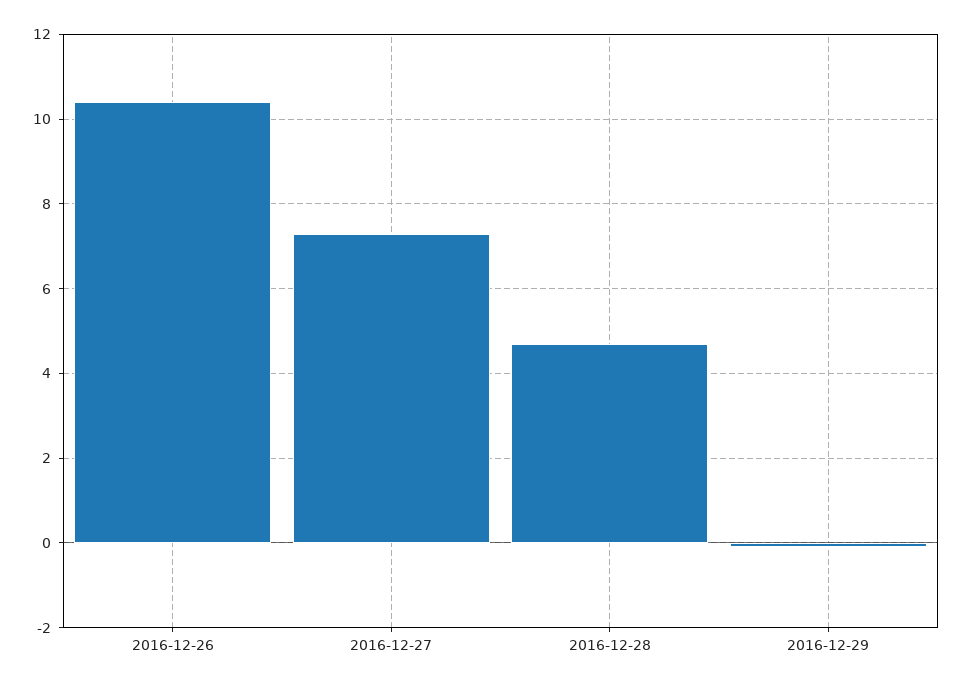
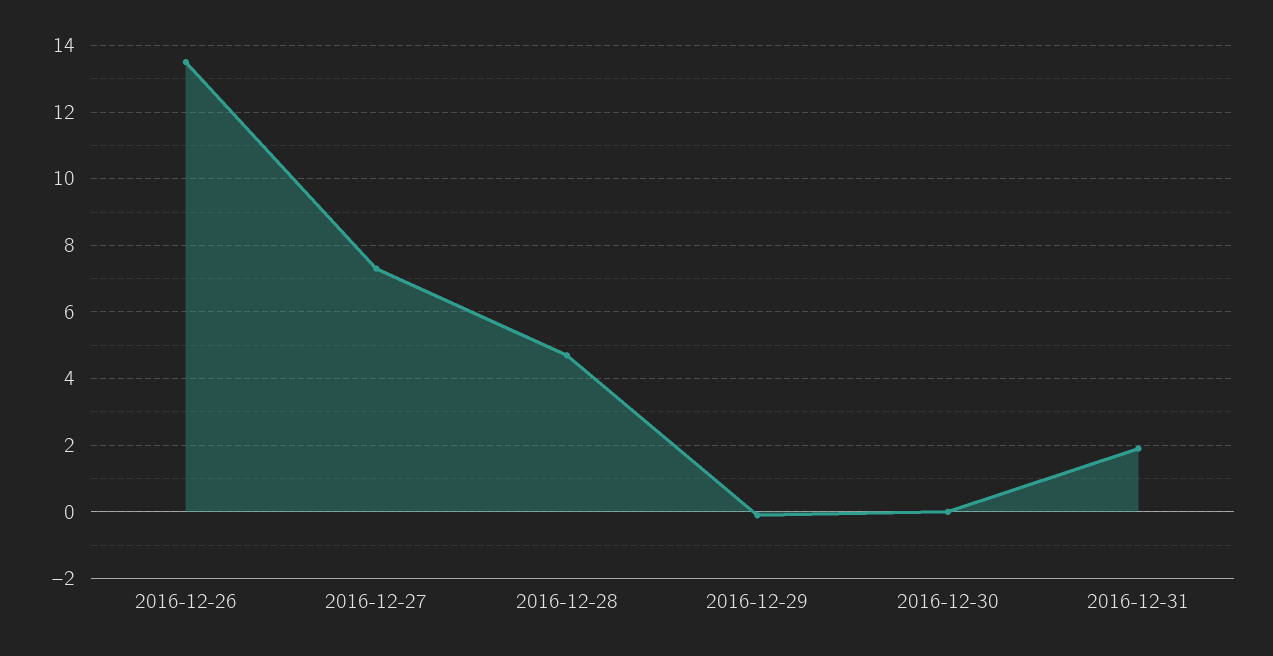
2016-12-26: 10.5 -> 13.5
2016-12-30: none -> 0
2016-12-31: none -> 2

